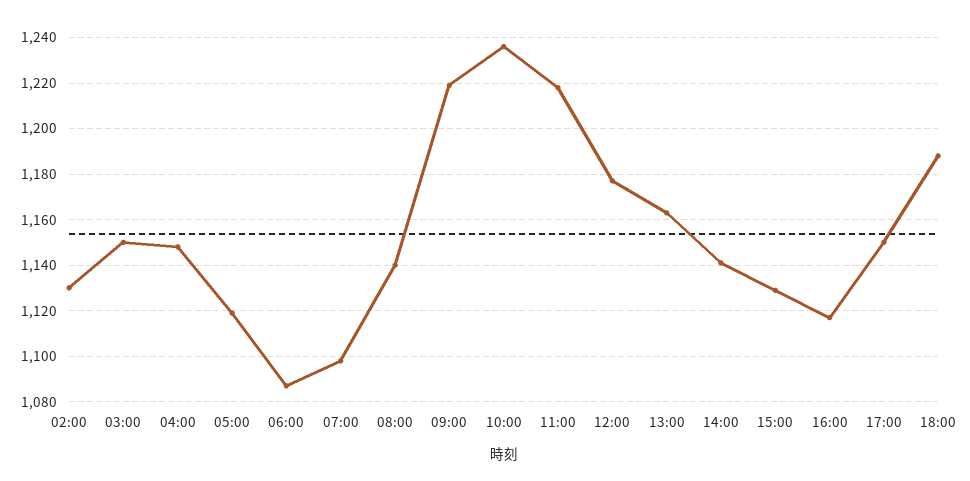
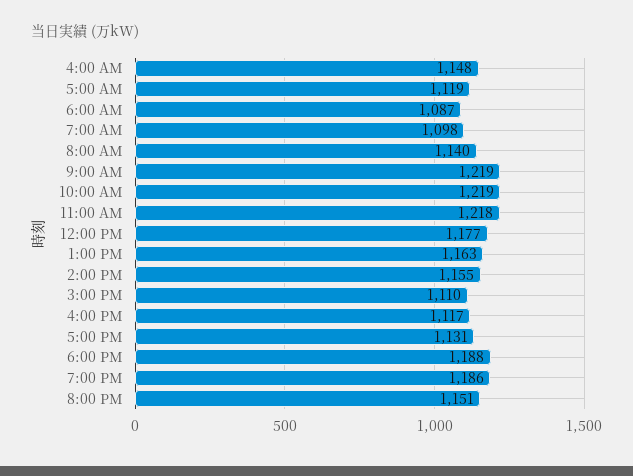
02:00: 1130 -> none
03:00: 1150 -> none
10:00: 1235 -> 1219
14:00: 1140 -> 1155
15:00: 1130 -> 1110
17:00: 1150 -> 1131
7:00 PM: none -> 1186
8:00 PM: none -> 1151

